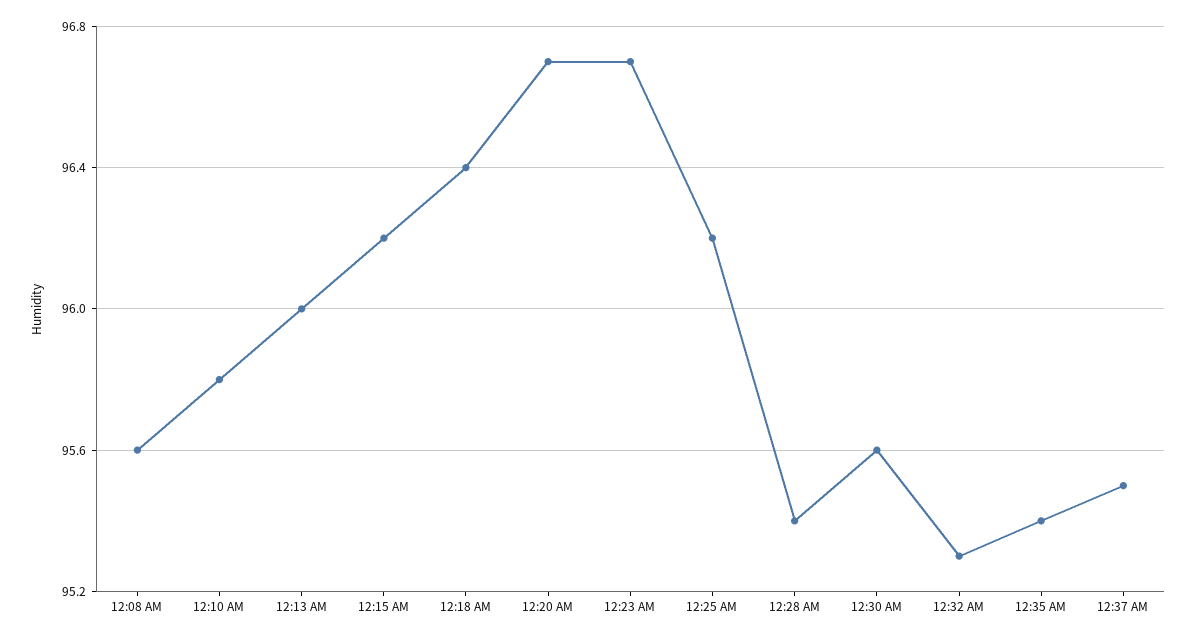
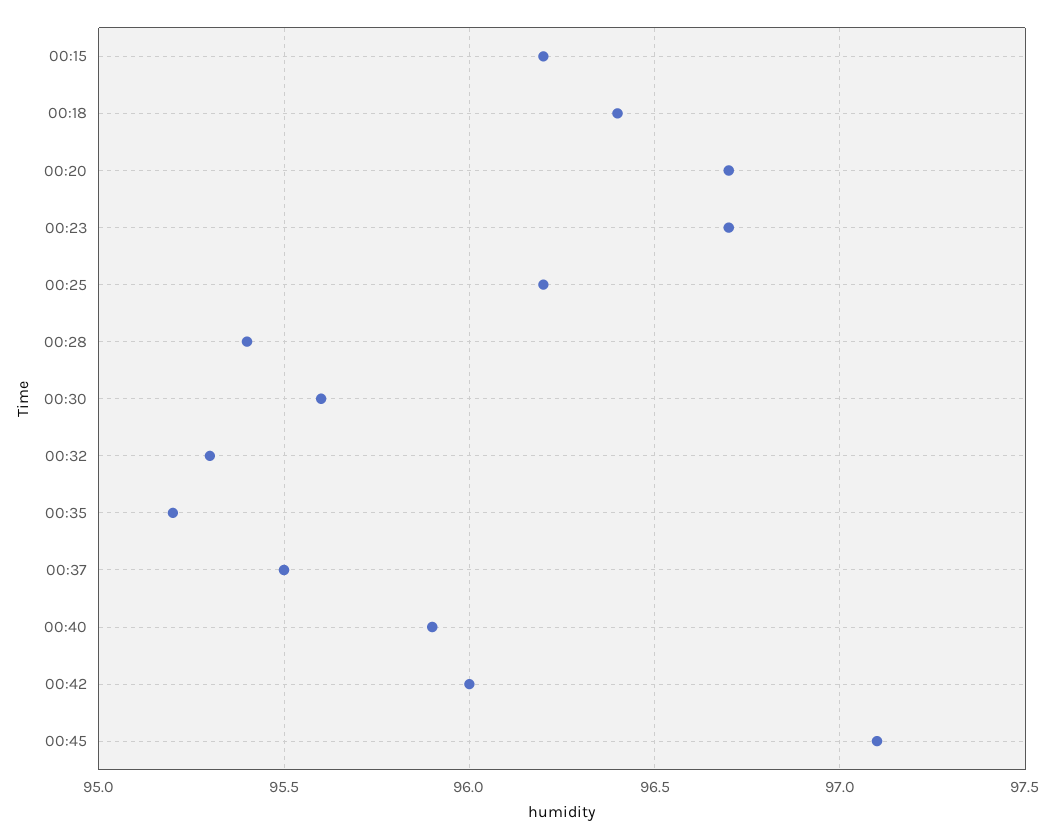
12:08 AM: 95.6 -> none
12:10 AM: 95.8 -> none
12:13 AM: 96 -> none
12:35 AM: 95.4 -> 95.2
00:40: none -> 95.9
00:42: none -> 96
00:45: none -> 97.1

